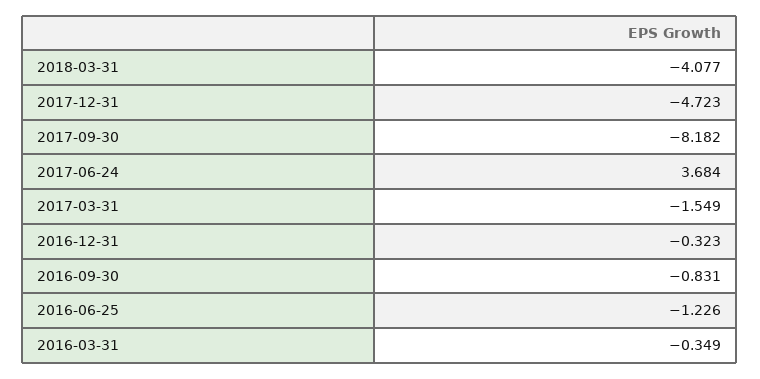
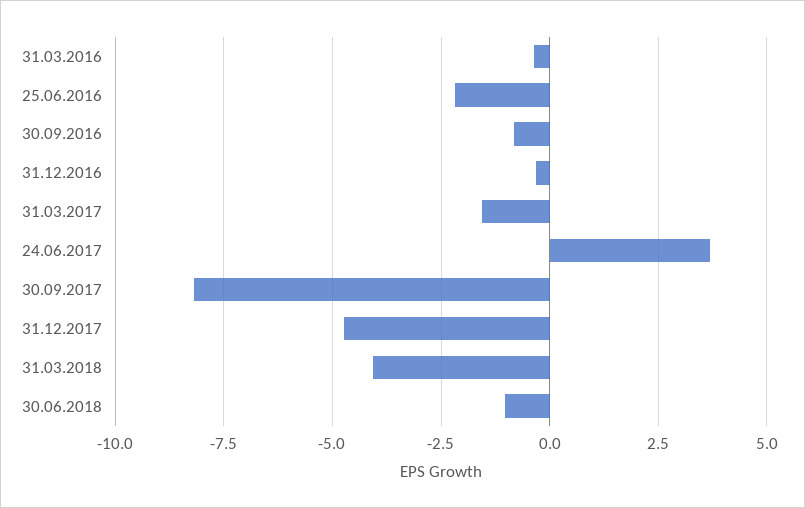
2016-06-25: -1.226 -> -2.25
30.06.2018: none -> -1

